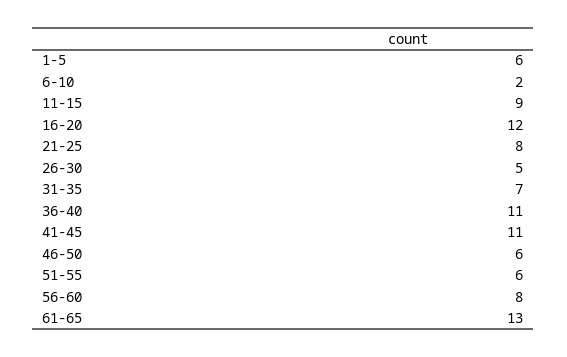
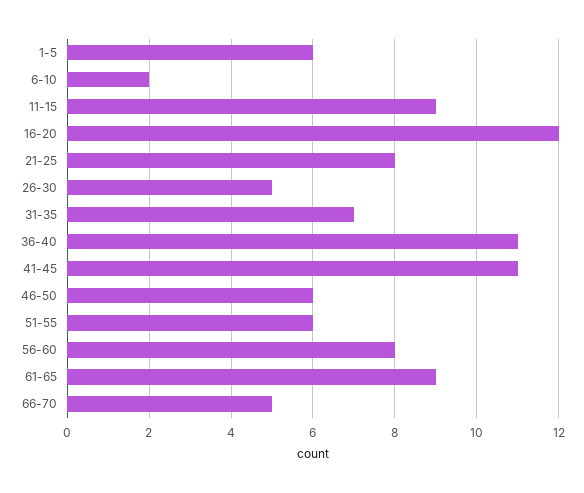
61-65: 13 -> 9
66-70: none -> 5

